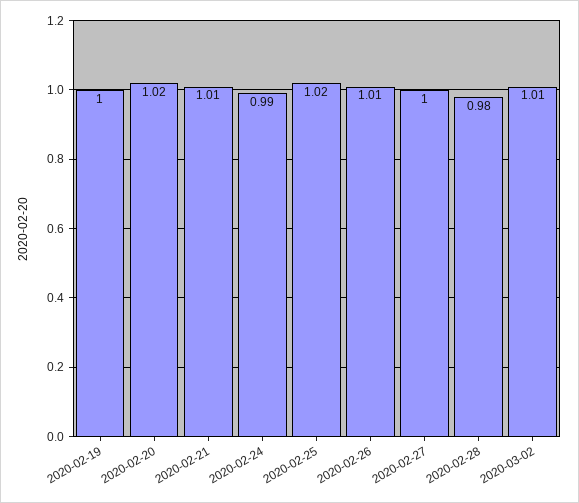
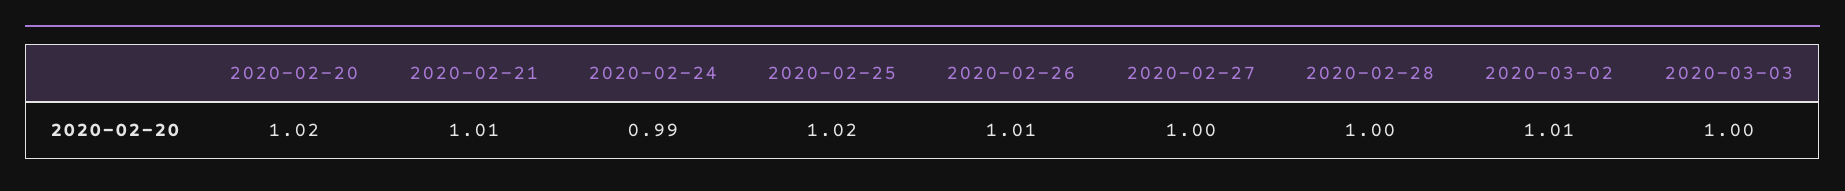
2020-02-19: 1 -> none
2020-02-28: 0.98 -> 1
2020-03-03: none -> 1

